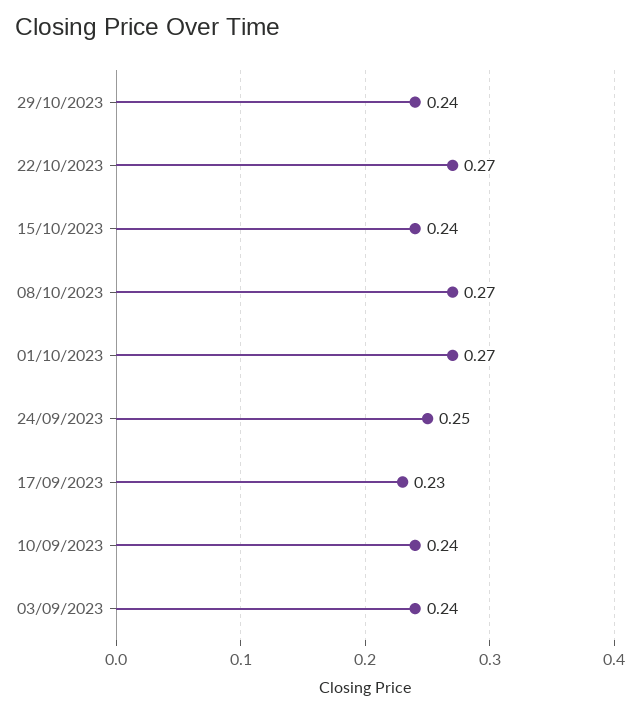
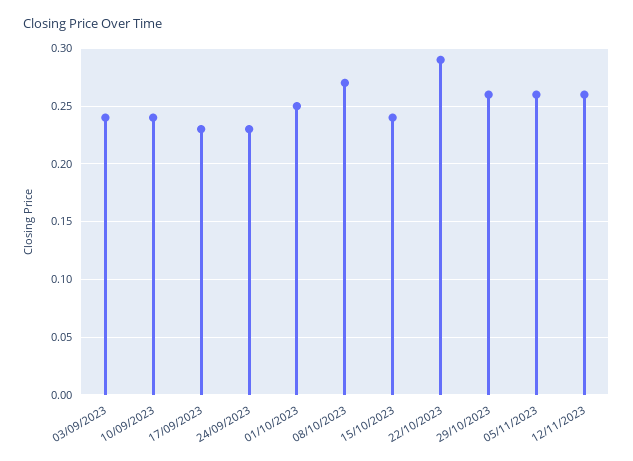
29/10/2023: 0.24 -> 0.26
22/10/2023: 0.27 -> 0.29
01/10/2023: 0.27 -> 0.25
24/09/2023: 0.25 -> 0.23
05/11/2023: none -> 0.26
12/11/2023: none -> 0.26

